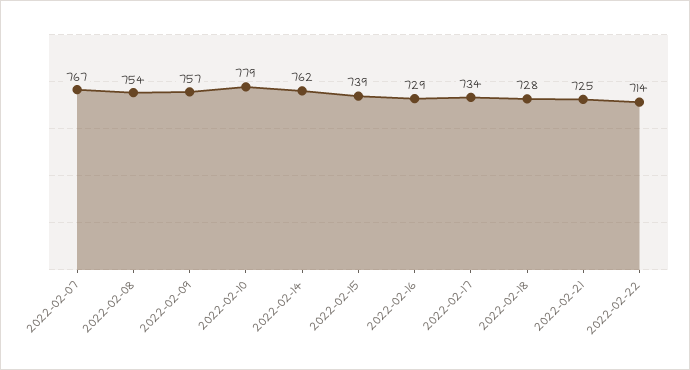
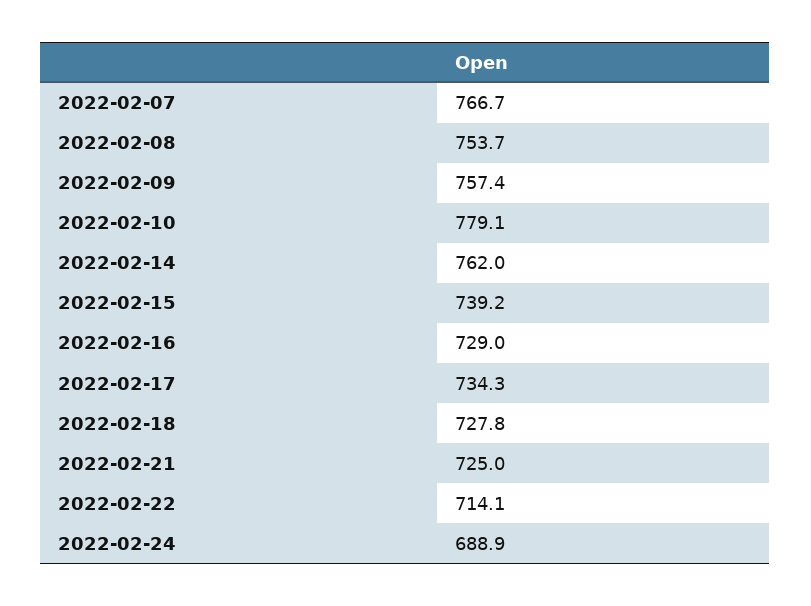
2022-02-24: none -> 688.9

